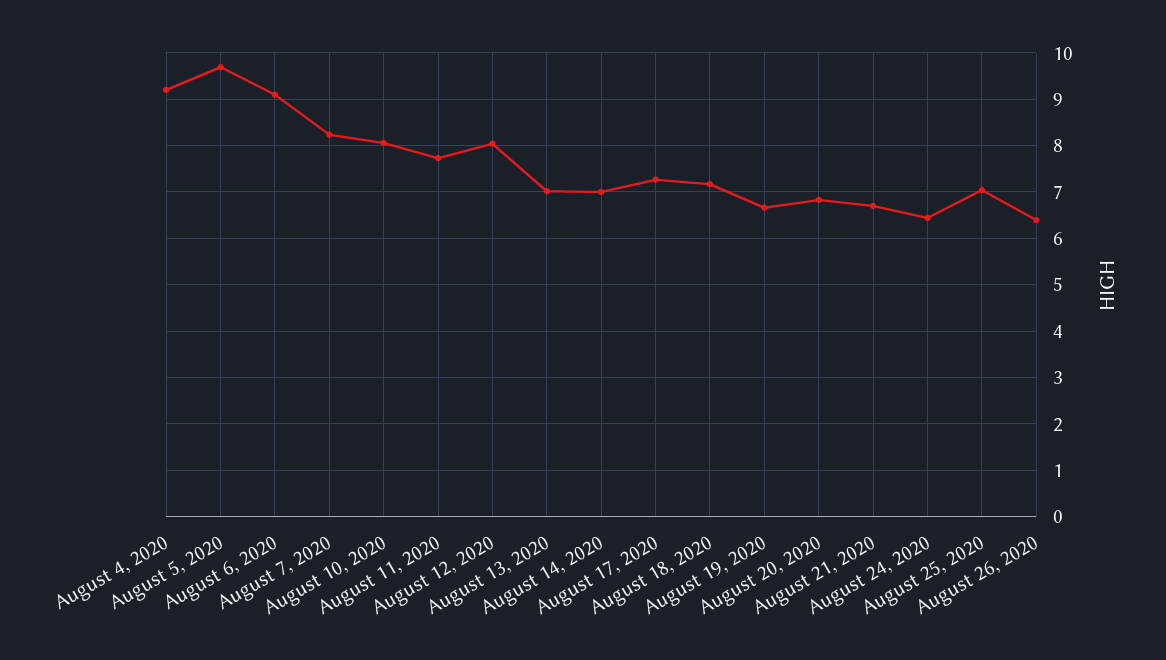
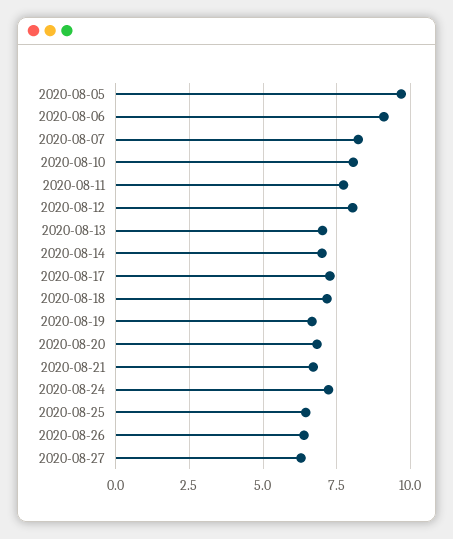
August 4, 2020: 9.2 -> none
August 24, 2020: 6.4 -> 7.25
August 25, 2020: 7 -> 6.5
2020-08-27: none -> 6.25

